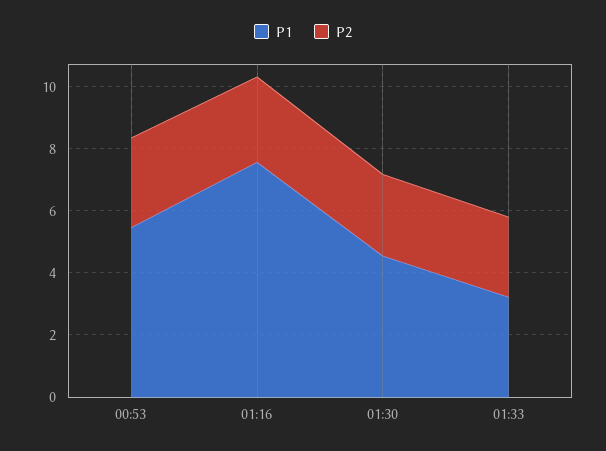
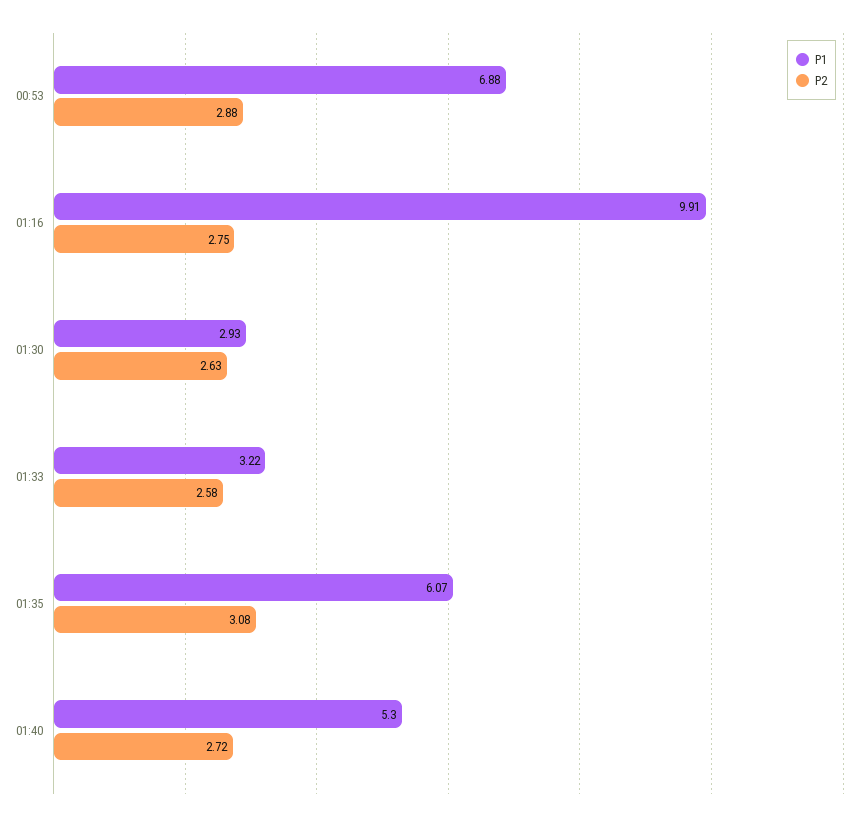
P1, 00:53: 5.5 -> 6.88
P1, 01:16: 7.5 -> 9.91
P1, 01:30: 4.5 -> 2.93
P1, 01:35: none -> 6.07
P2, 01:35: none -> 3.08
P1, 01:40: none -> 5.3
P2, 01:40: none -> 2.72

